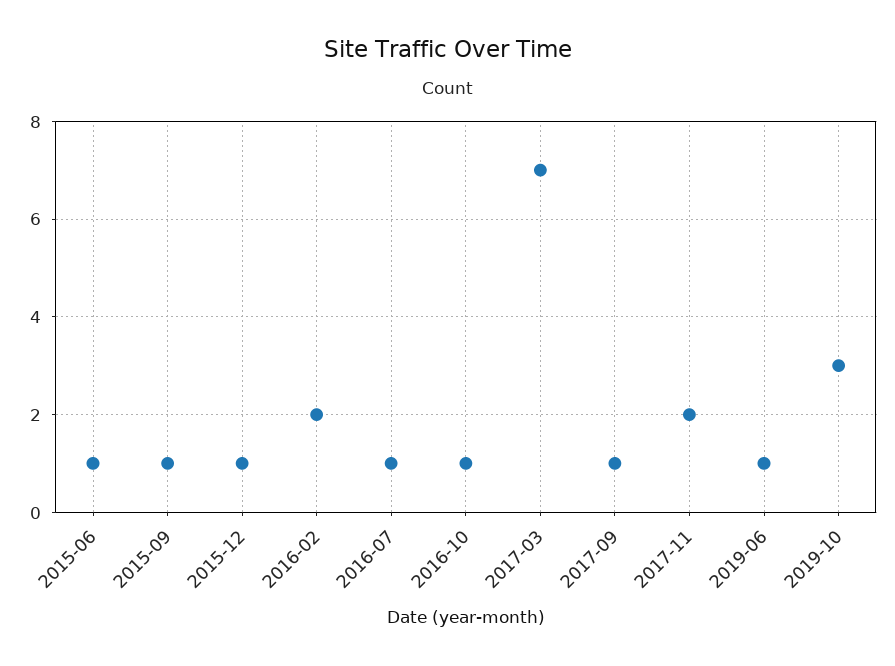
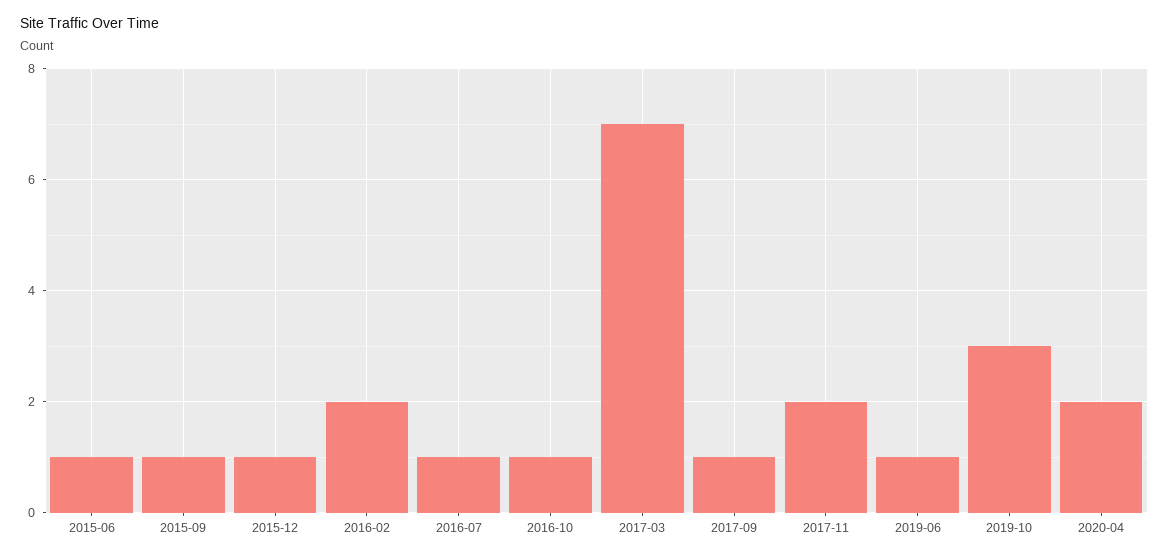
2020-04: none -> 2

